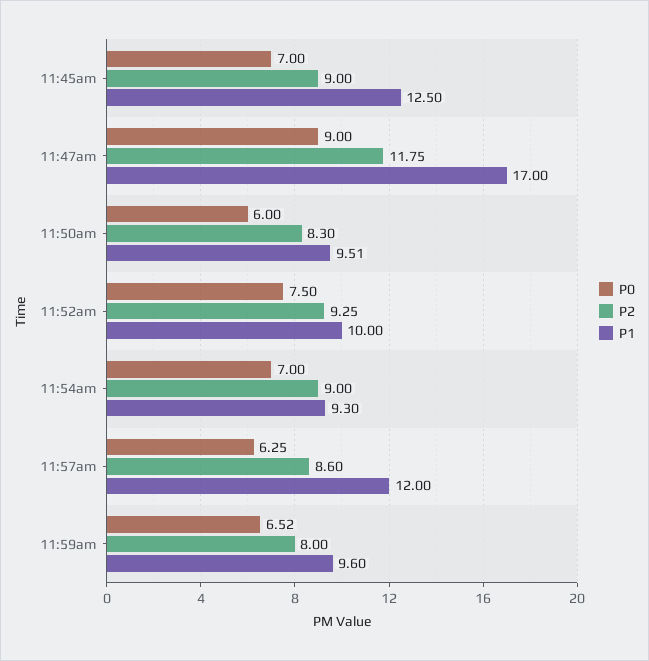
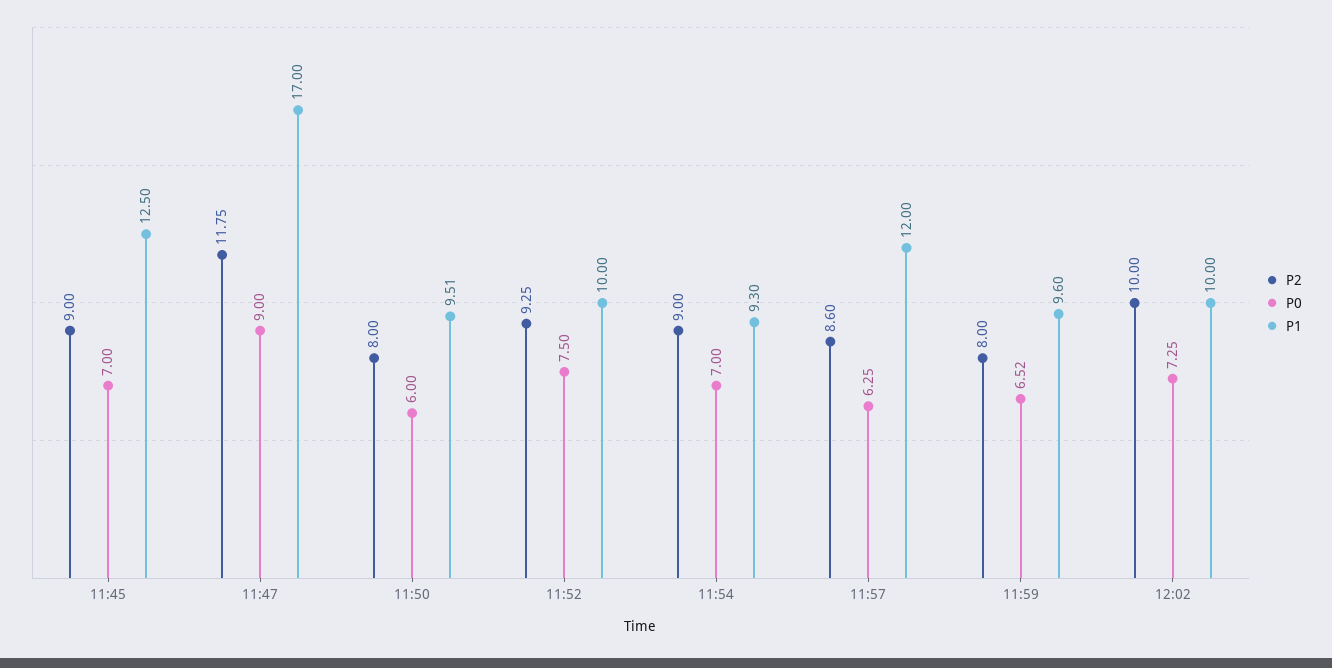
P2, 11:50am: 8.3 -> 8
P2, 12:02: none -> 10
P0, 12:02: none -> 7.25
P1, 12:02: none -> 10

